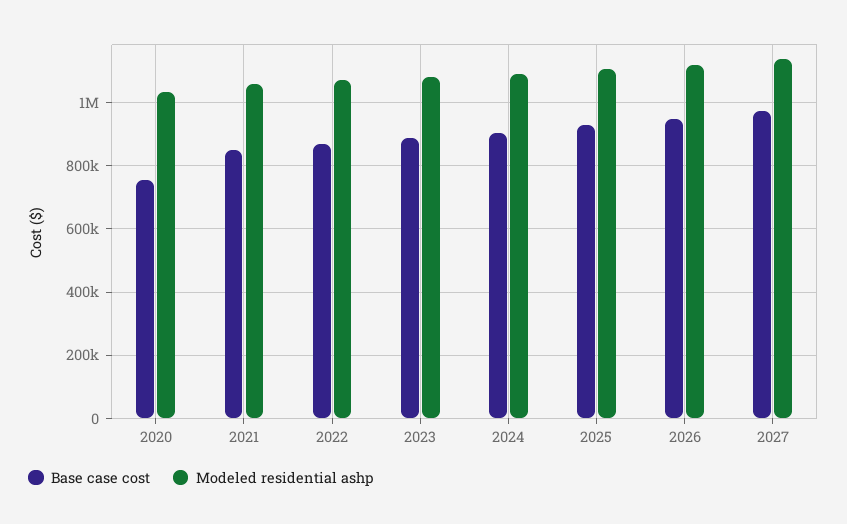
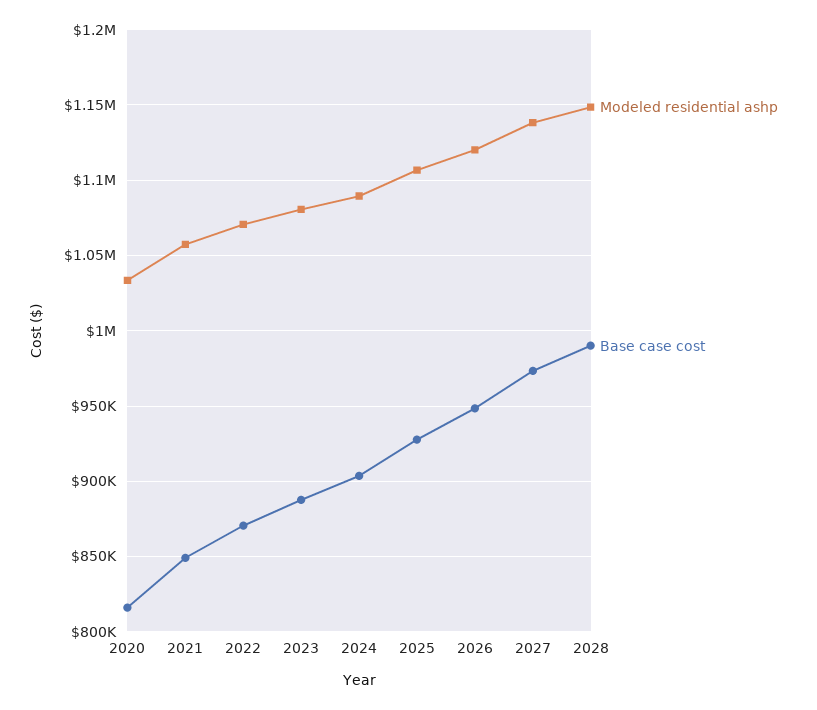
Base case cost, 2020: 760000 -> 815000
Modeled residential ashp, 2028: none -> 1150000
Base case cost, 2028: none -> 990000

